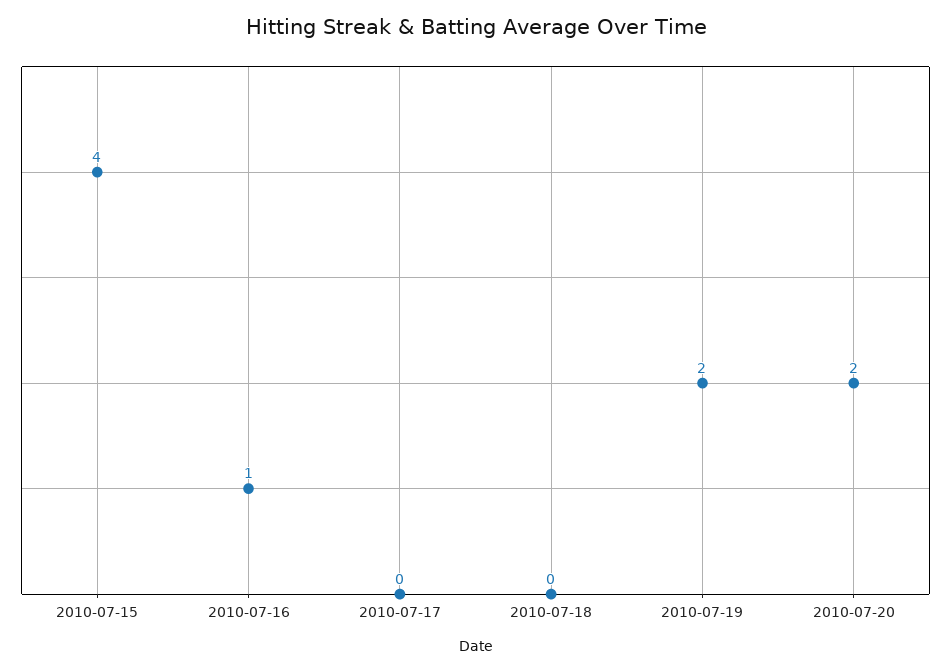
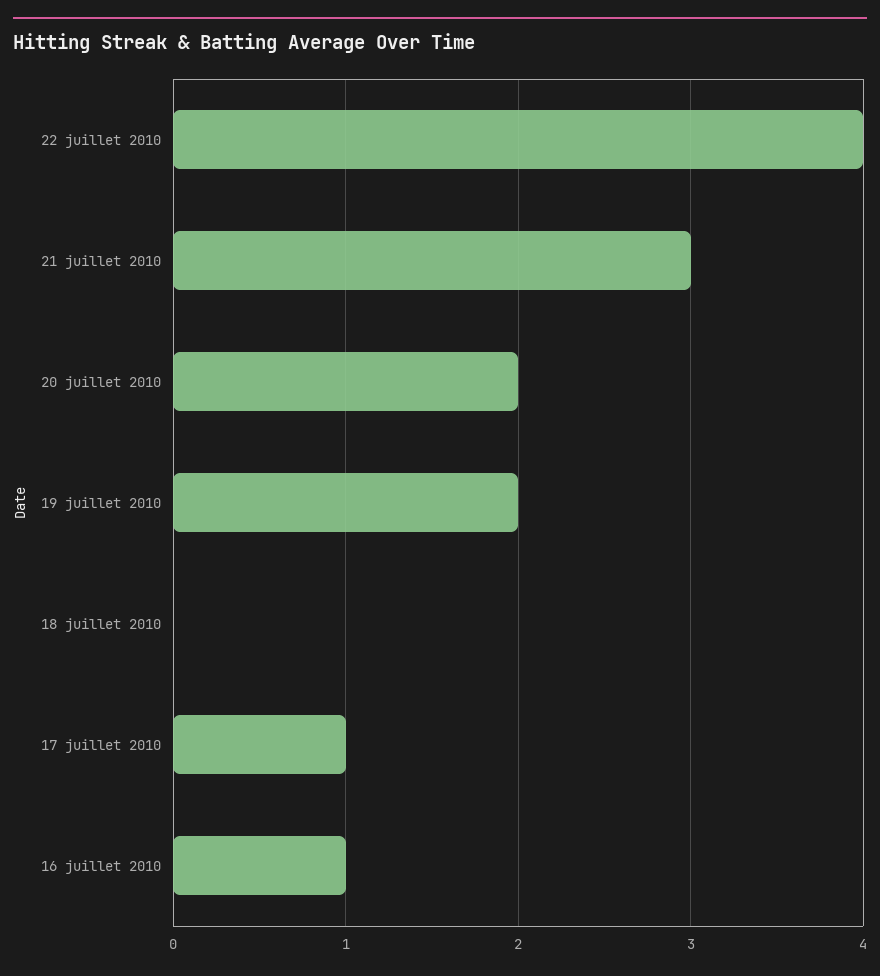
2010-07-15: 4 -> none
2010-07-17: 0 -> 1
22 juillet 2010: none -> 4
21 juillet 2010: none -> 3

